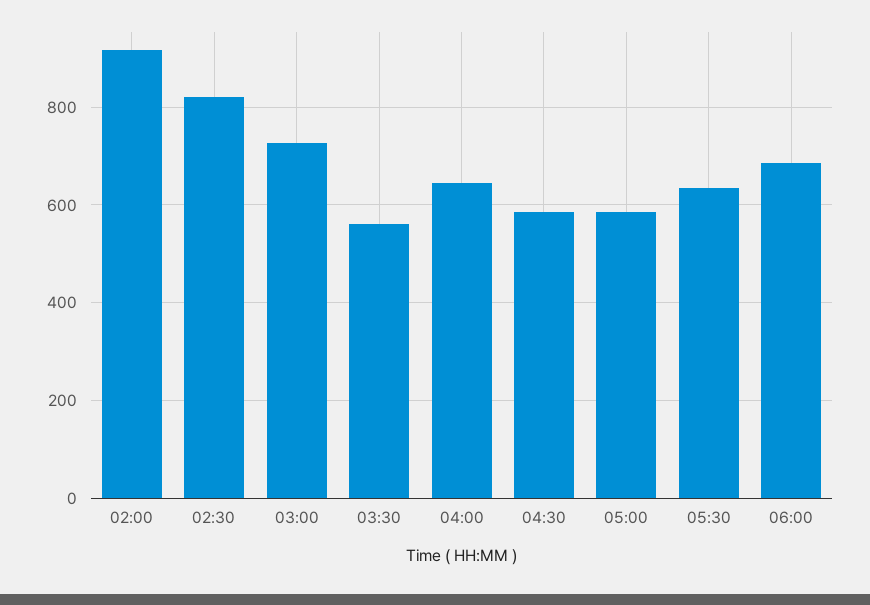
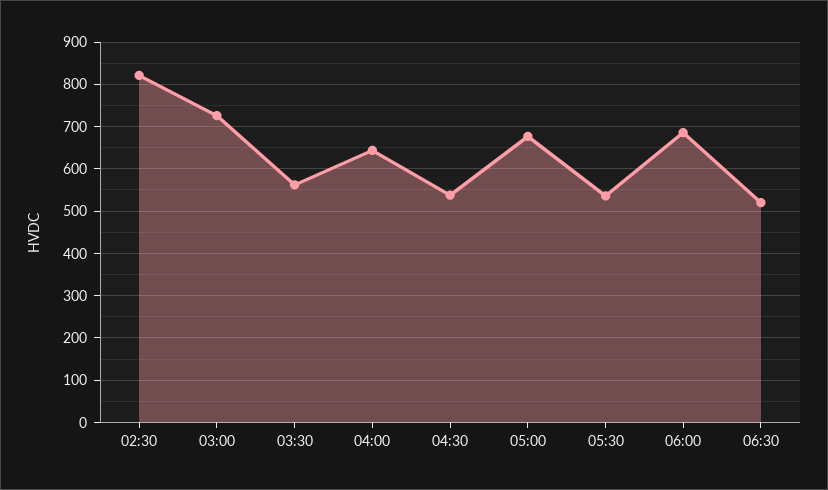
02:00: 920 -> none
04:30: 580 -> 540
05:00: 580 -> 680
05:30: 640 -> 540
06:30: none -> 520

